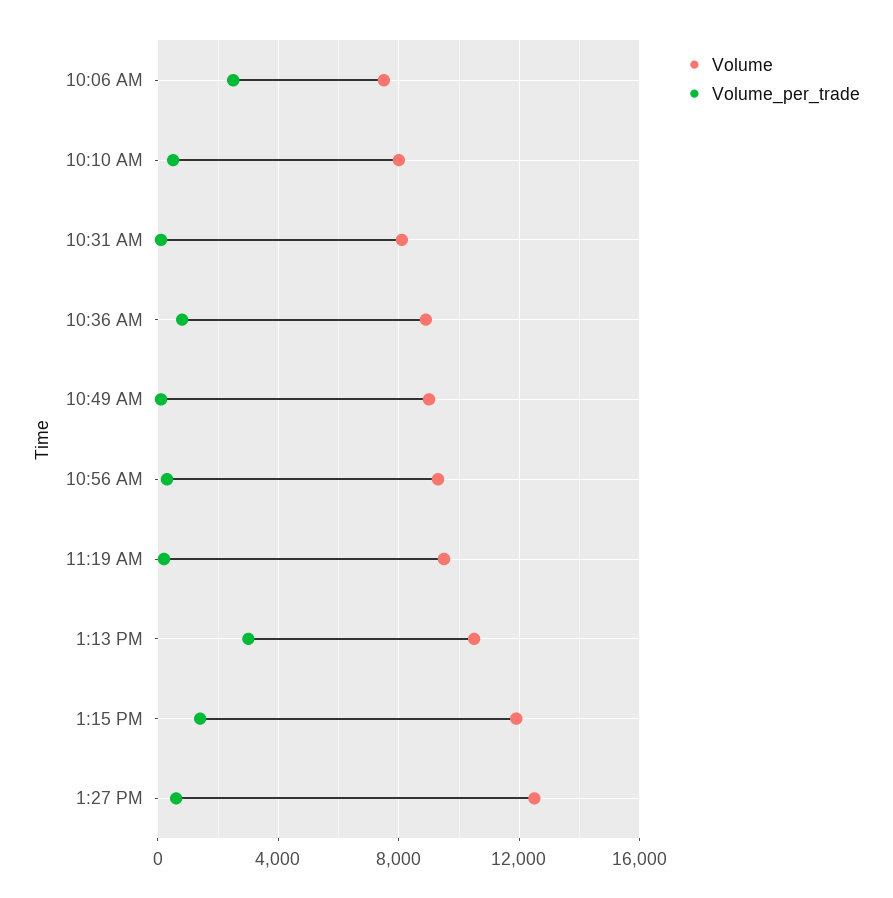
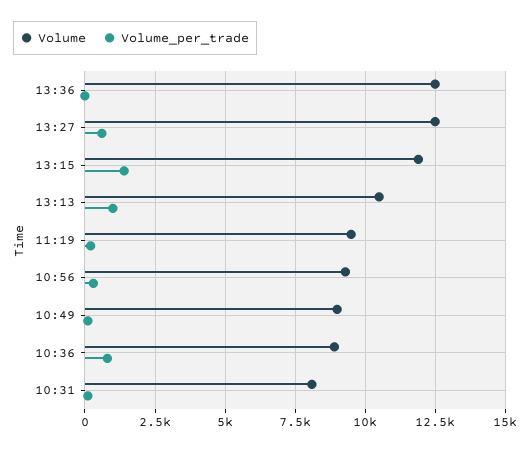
Volume, 10:06 AM: 7500 -> none
Volume_per_trade, 10:06 AM: 2500 -> none
Volume, 10:10 AM: 8000 -> none
Volume_per_trade, 10:10 AM: 500 -> none
Volume_per_trade, 1:13 PM: 3000 -> 1000
Volume, 13:36: none -> 12500
Volume_per_trade, 13:36: none -> 0

